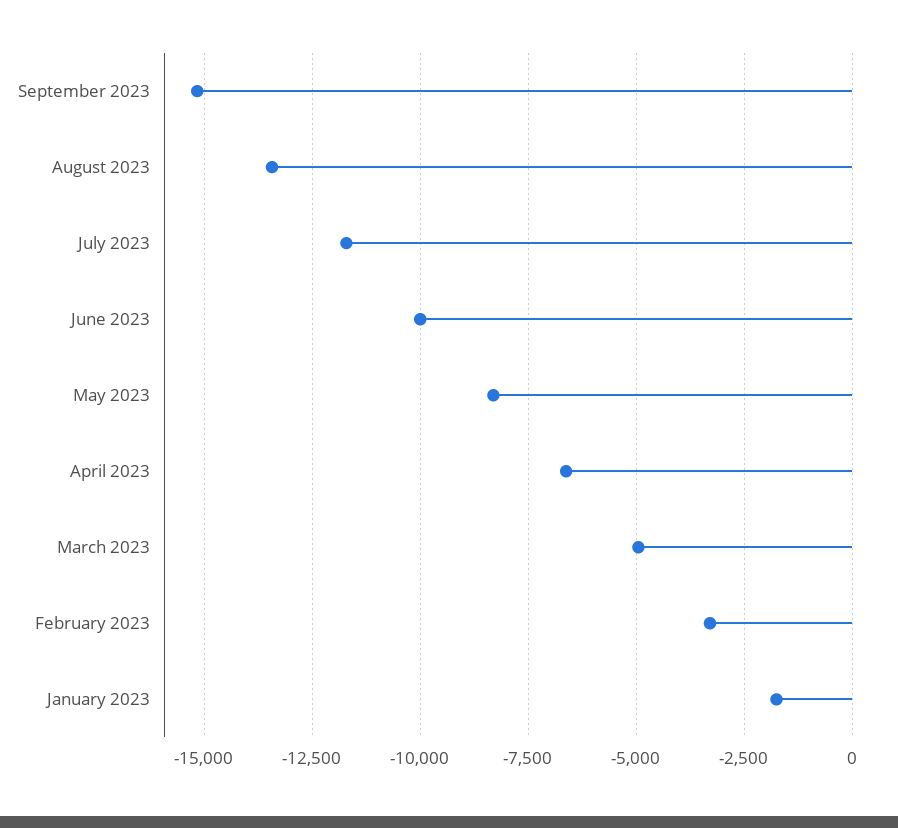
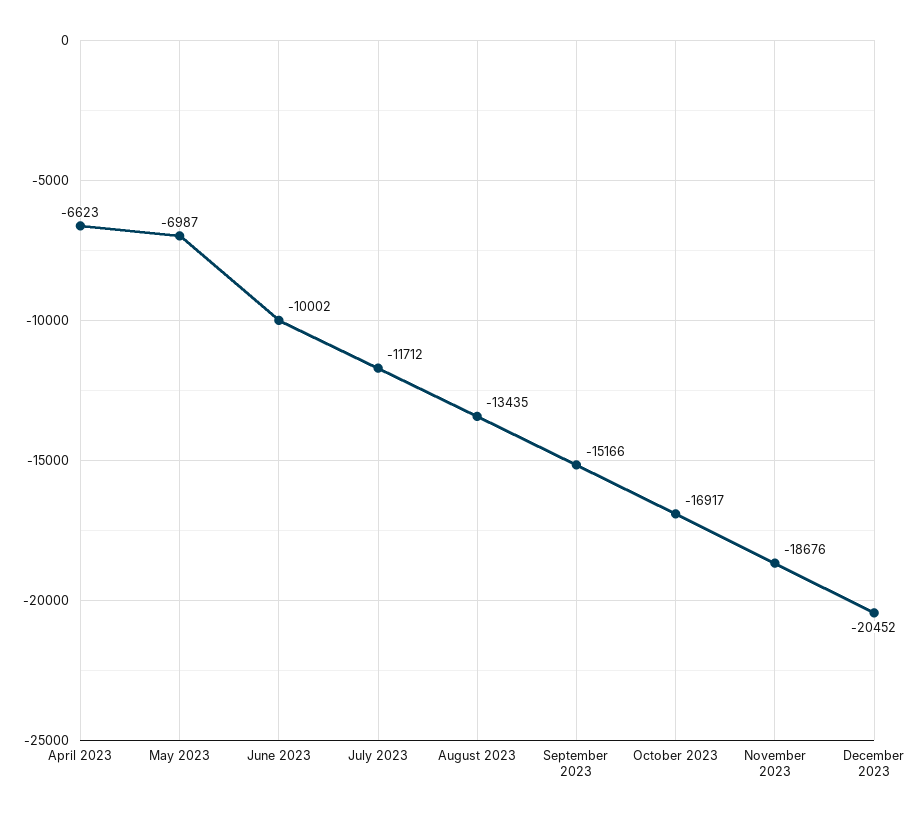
May 2023: -8250 -> -6987
March 2023: -5000 -> none
February 2023: -3250 -> none
January 2023: -1750 -> none
October 2023: none -> -16917
November 2023: none -> -18676
December 2023: none -> -20452

